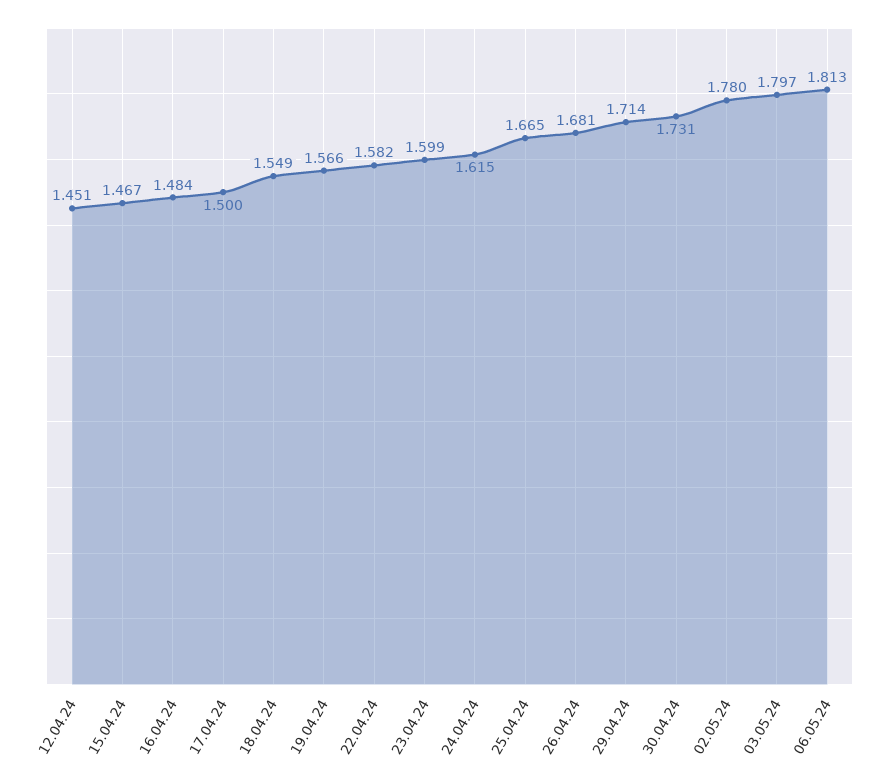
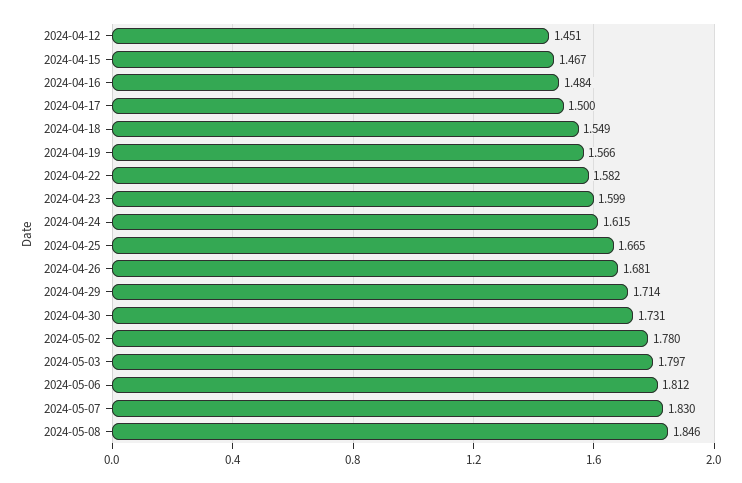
06.05.24: 1.813 -> 1.812
2024-05-07: none -> 1.83
2024-05-08: none -> 1.846

